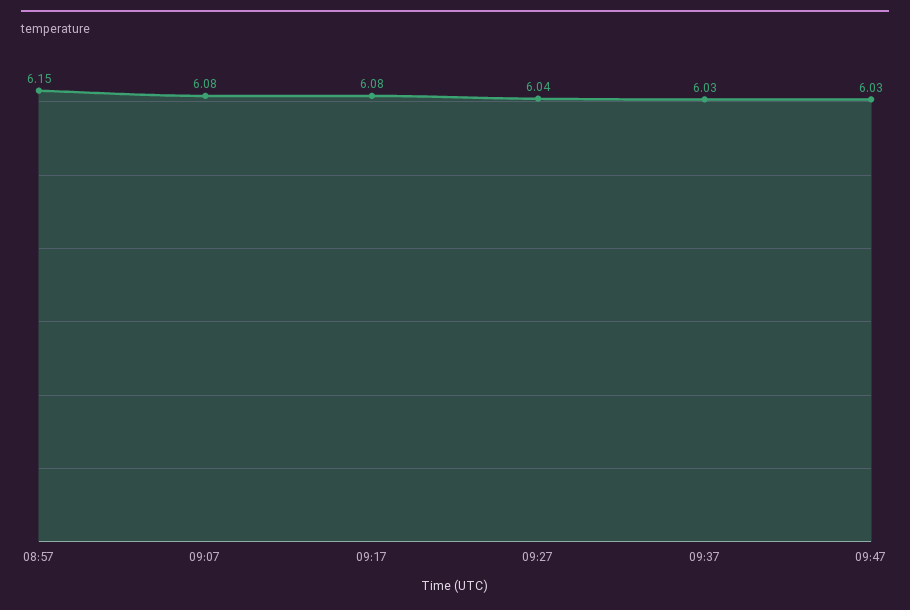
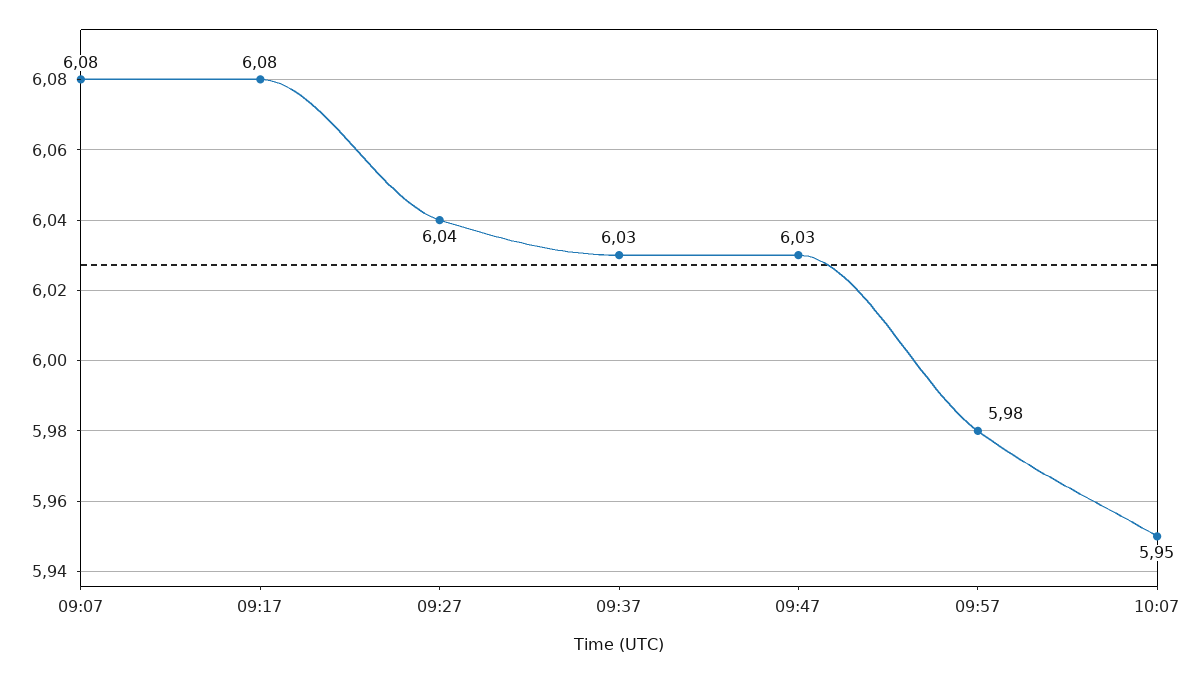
08:57: 6.15 -> none
09:57: none -> 5.98
10:07: none -> 5.95

